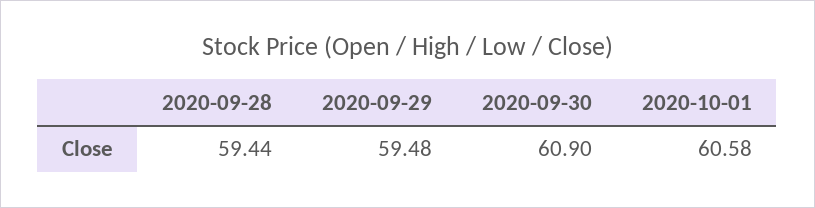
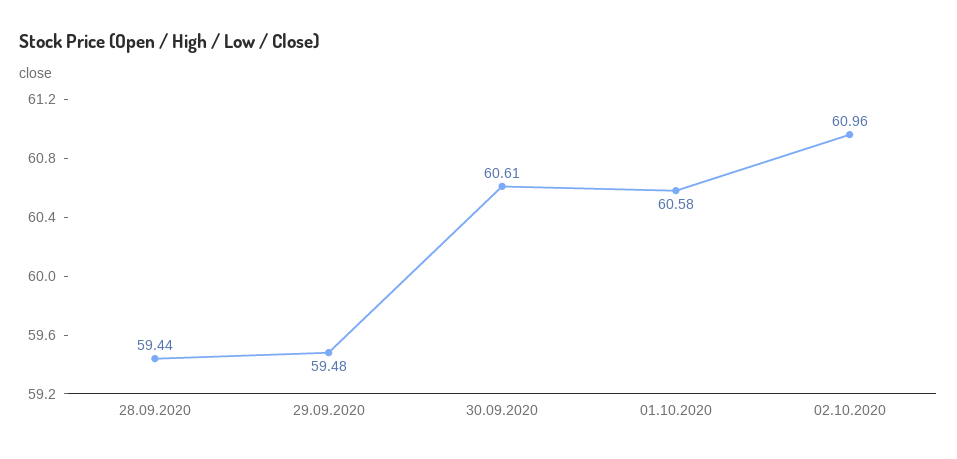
2020-09-30: 60.9 -> 60.61
02.10.2020: none -> 60.96

